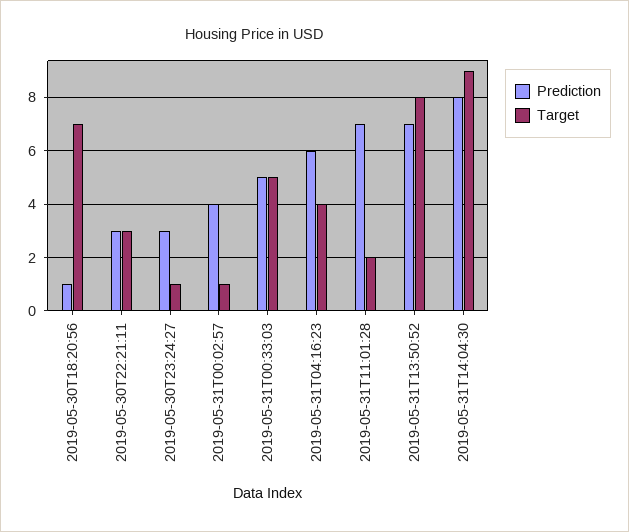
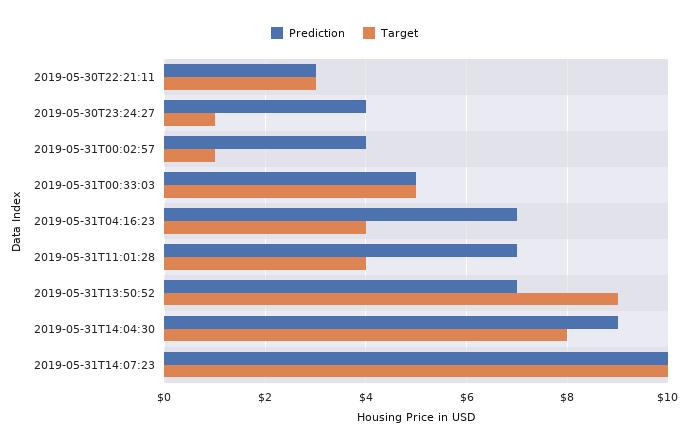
Prediction, 2019-05-30T18:20:56: 1 -> none
Target, 2019-05-30T18:20:56: 7 -> none
Prediction, 2019-05-30T23:24:27: 3 -> 4
Prediction, 2019-05-31T04:16:23: 6 -> 7
Target, 2019-05-31T11:01:28: 2 -> 4
Target, 2019-05-31T13:50:52: 8 -> 9
Prediction, 2019-05-31T14:04:30: 8 -> 9
Target, 2019-05-31T14:04:30: 9 -> 8
Prediction, 2019-05-31T14:07:23: none -> 10
Target, 2019-05-31T14:07:23: none -> 10

